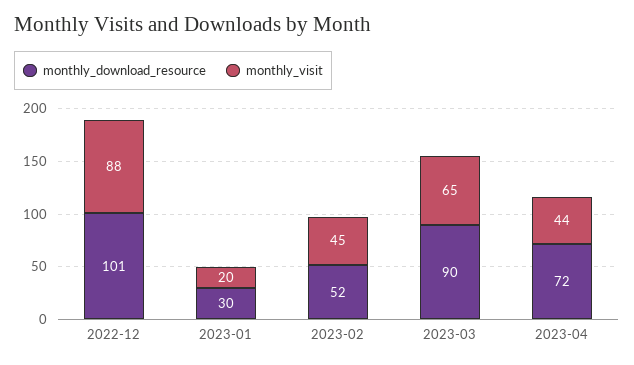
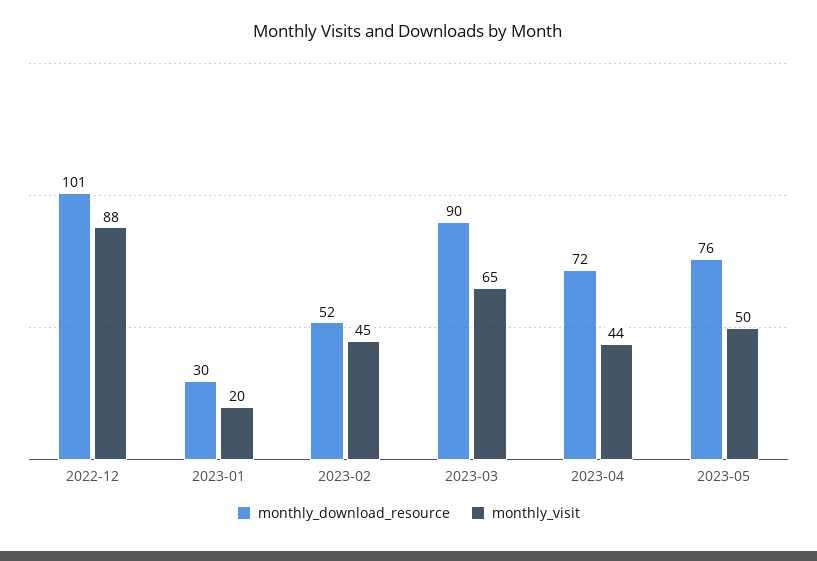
monthly_download_resource, 2023-05: none -> 76
monthly_visit, 2023-05: none -> 50

